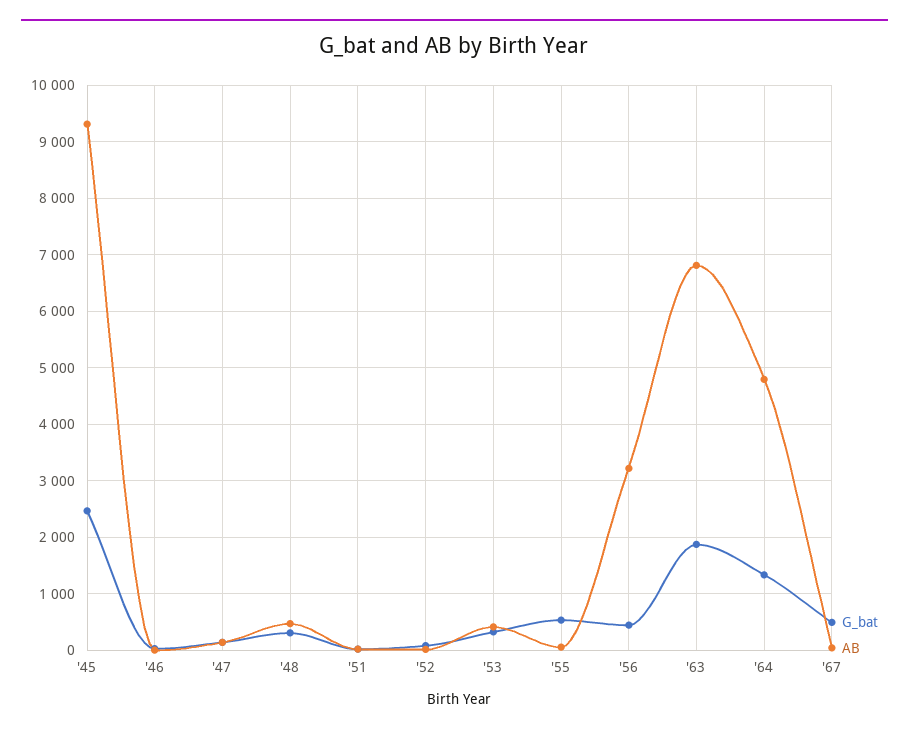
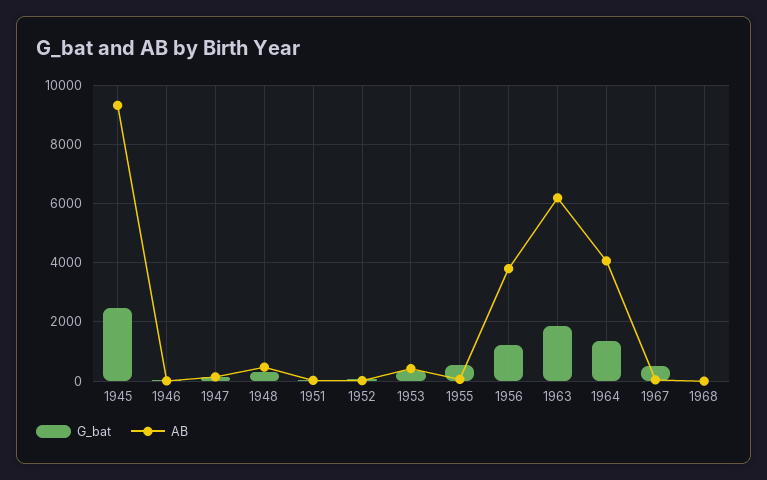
G_bat, '56: 400 -> 1250
AB, '56: 3200 -> 3750
AB, '63: 6800 -> 6250
AB, '64: 4800 -> 4000
G_bat, 1968: none -> 0
AB, 1968: none -> 0

